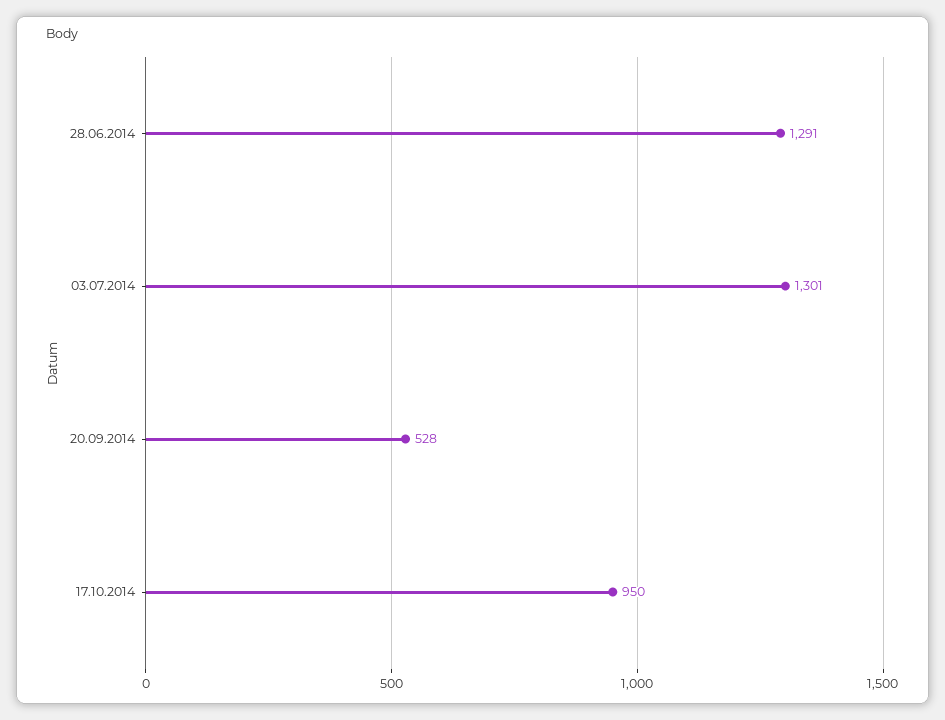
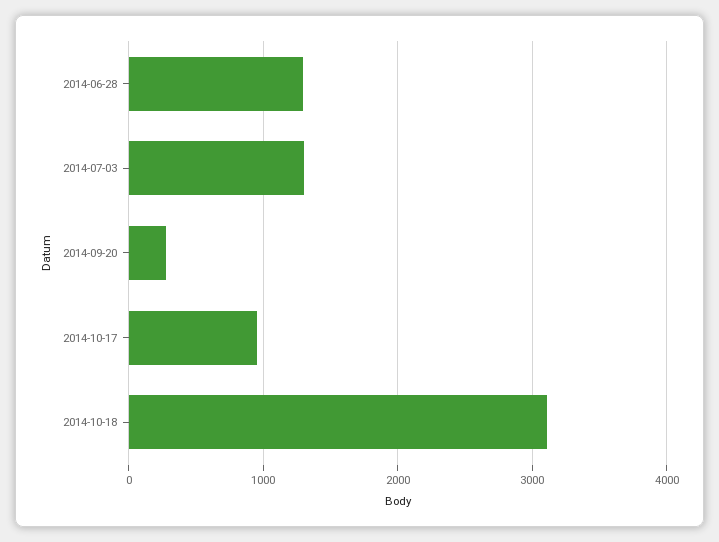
20.09.2014: 528 -> 300
2014-10-18: none -> 3100

